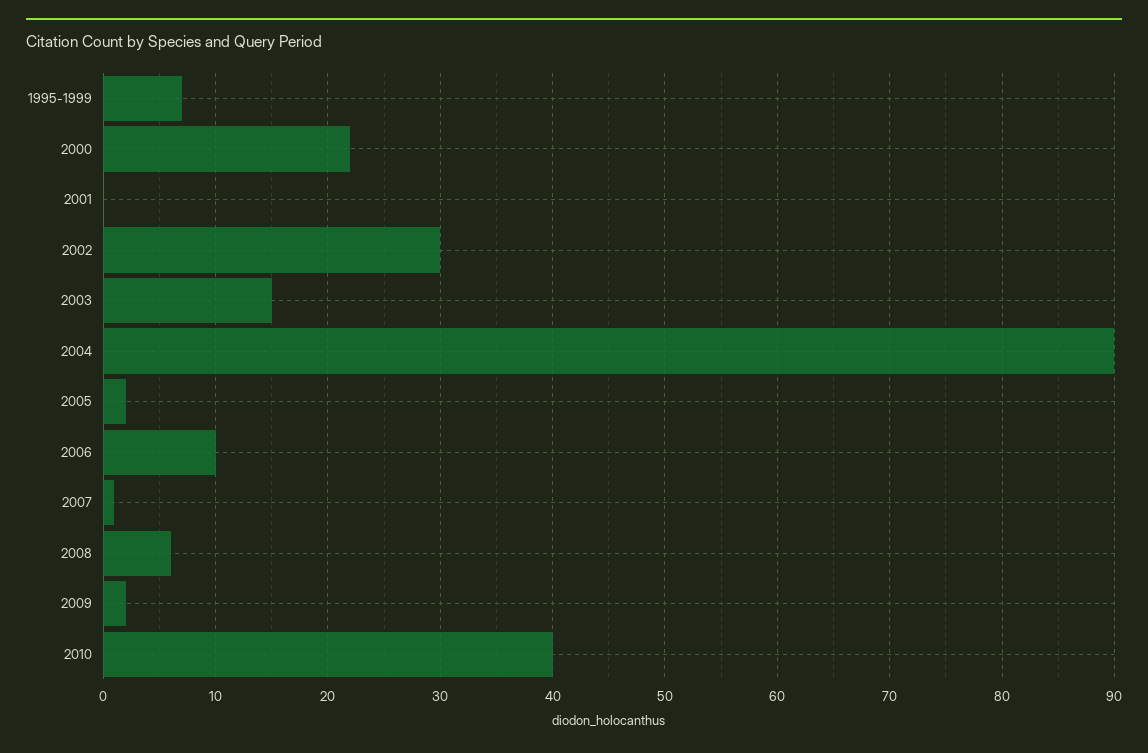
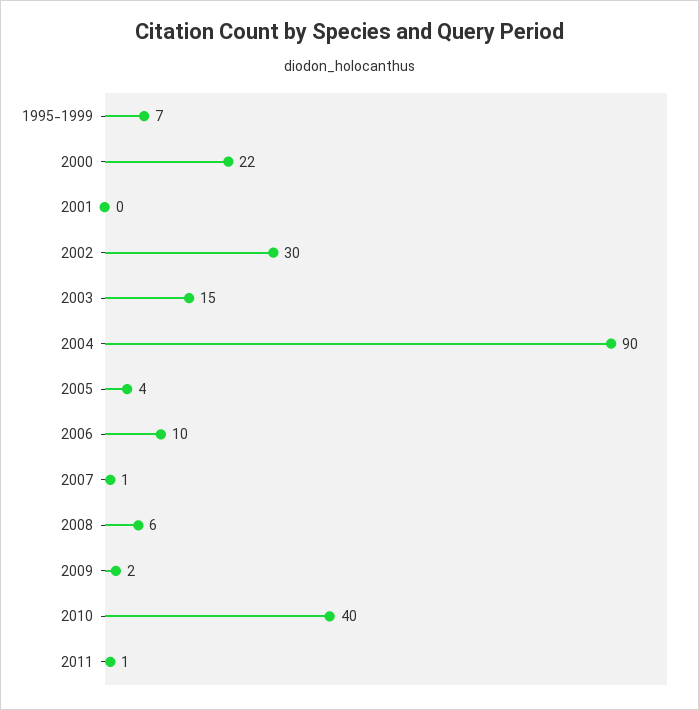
2005: 2 -> 4
2011: none -> 1

